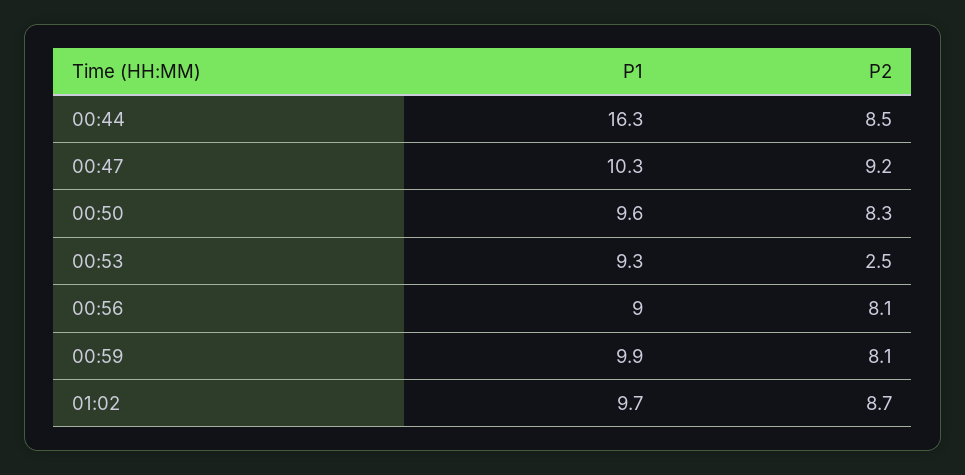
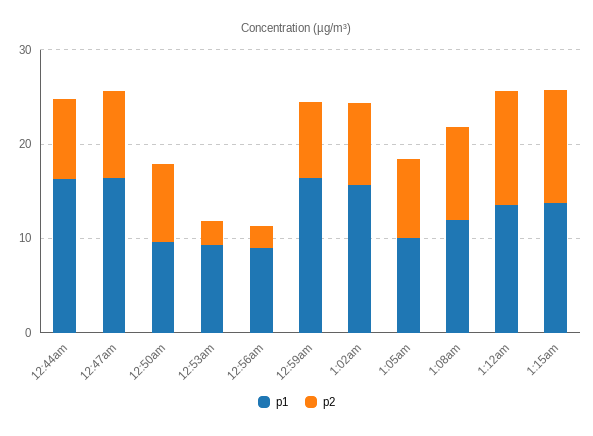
P1, 00:47: 10.3 -> 16
P2, 00:56: 8.1 -> 2
P1, 00:59: 9.9 -> 16
P1, 01:02: 9.7 -> 16
P1, 1:05am: none -> 10
P2, 1:05am: none -> 8
P1, 1:08am: none -> 12
P2, 1:08am: none -> 10
P1, 1:12am: none -> 14
P2, 1:12am: none -> 12
P1, 1:15am: none -> 14
P2, 1:15am: none -> 12

